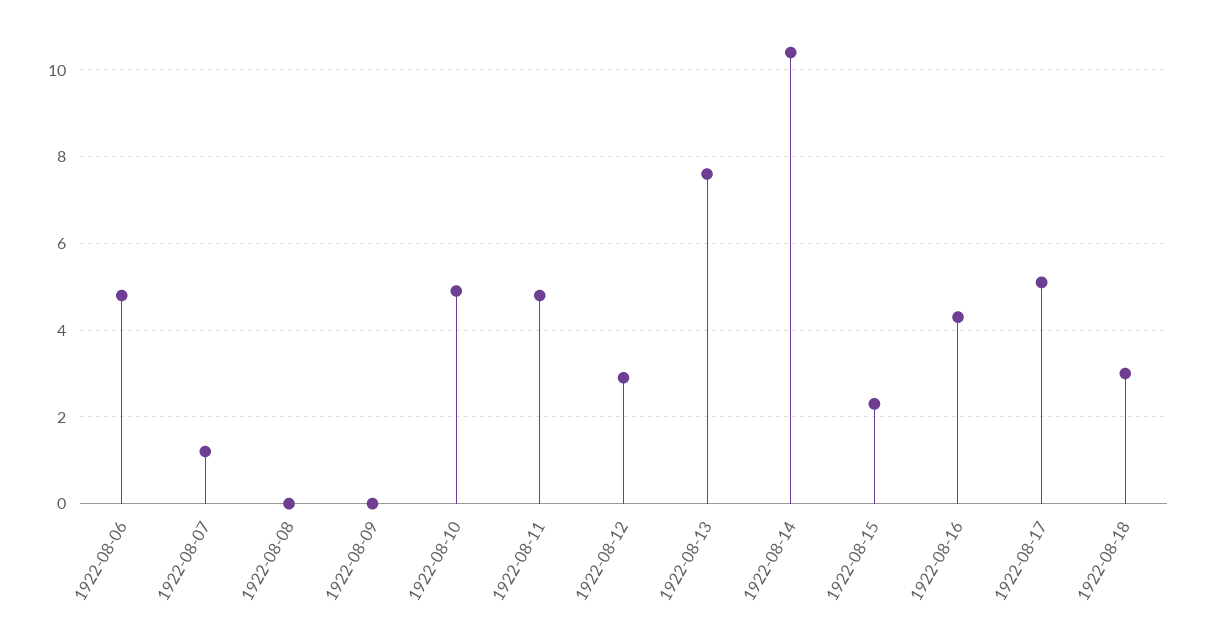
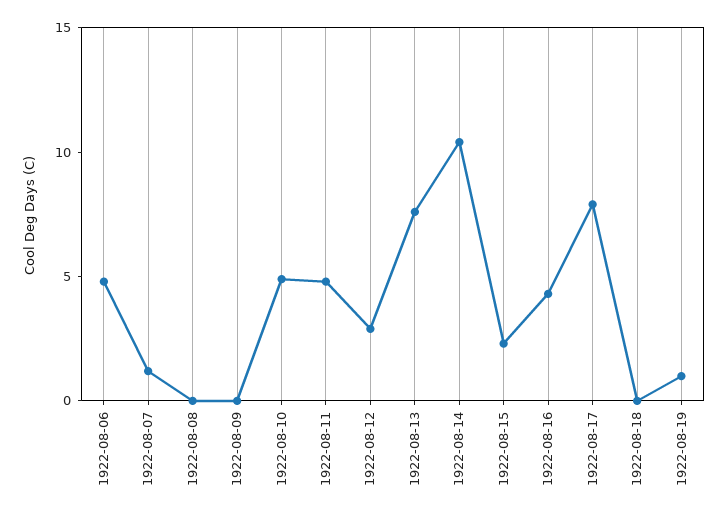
1922-08-17: 5 -> 8
1922-08-18: 3 -> 0
1922-08-19: none -> 1

